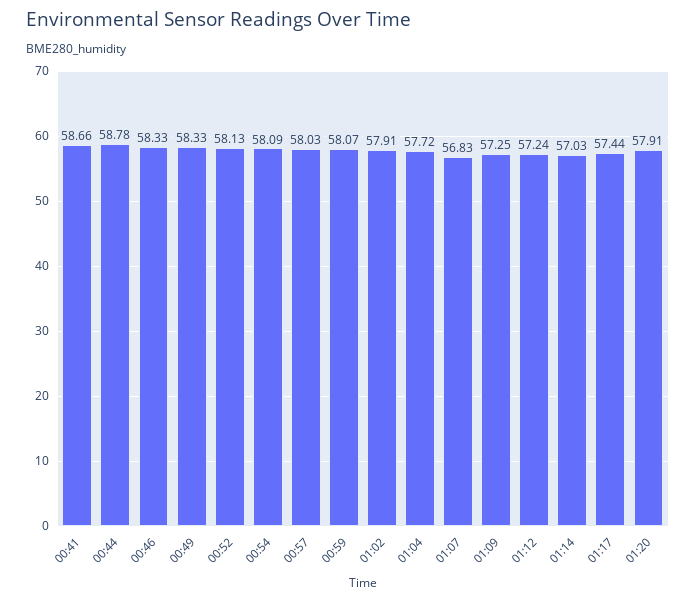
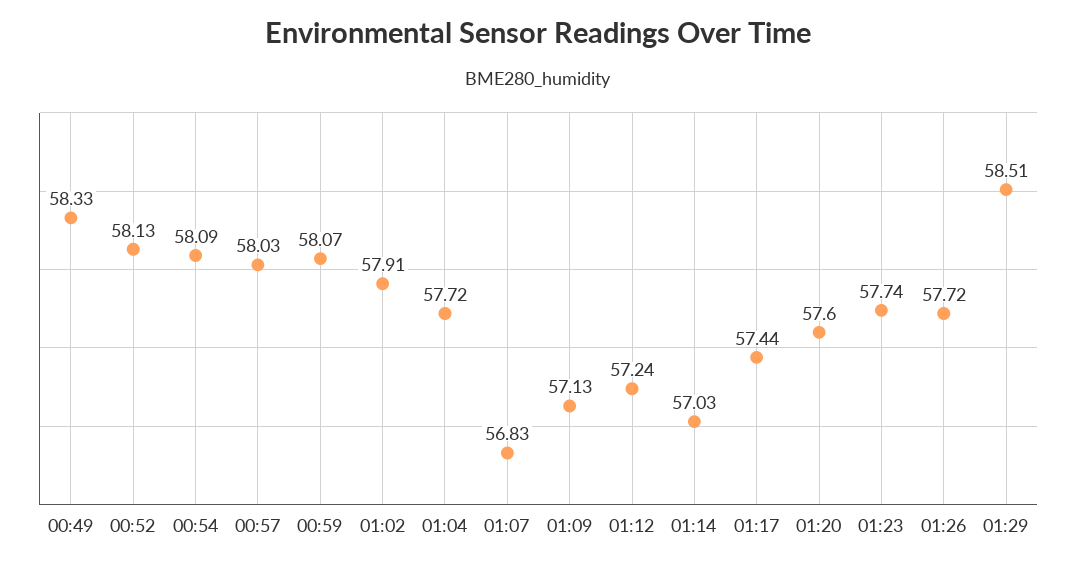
00:41: 58.66 -> none
00:44: 58.78 -> none
00:46: 58.33 -> none
01:09: 57.25 -> 57.13
01:20: 57.91 -> 57.6
01:23: none -> 57.74
01:26: none -> 57.72
01:29: none -> 58.51

